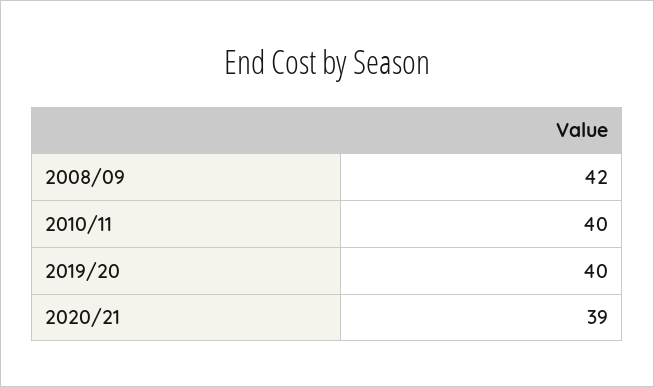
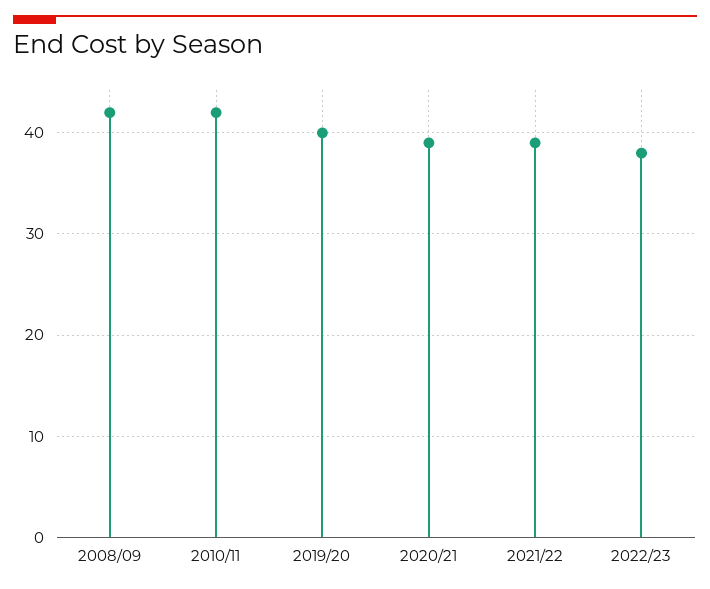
2010/11: 40 -> 42
2021/22: none -> 39
2022/23: none -> 38

